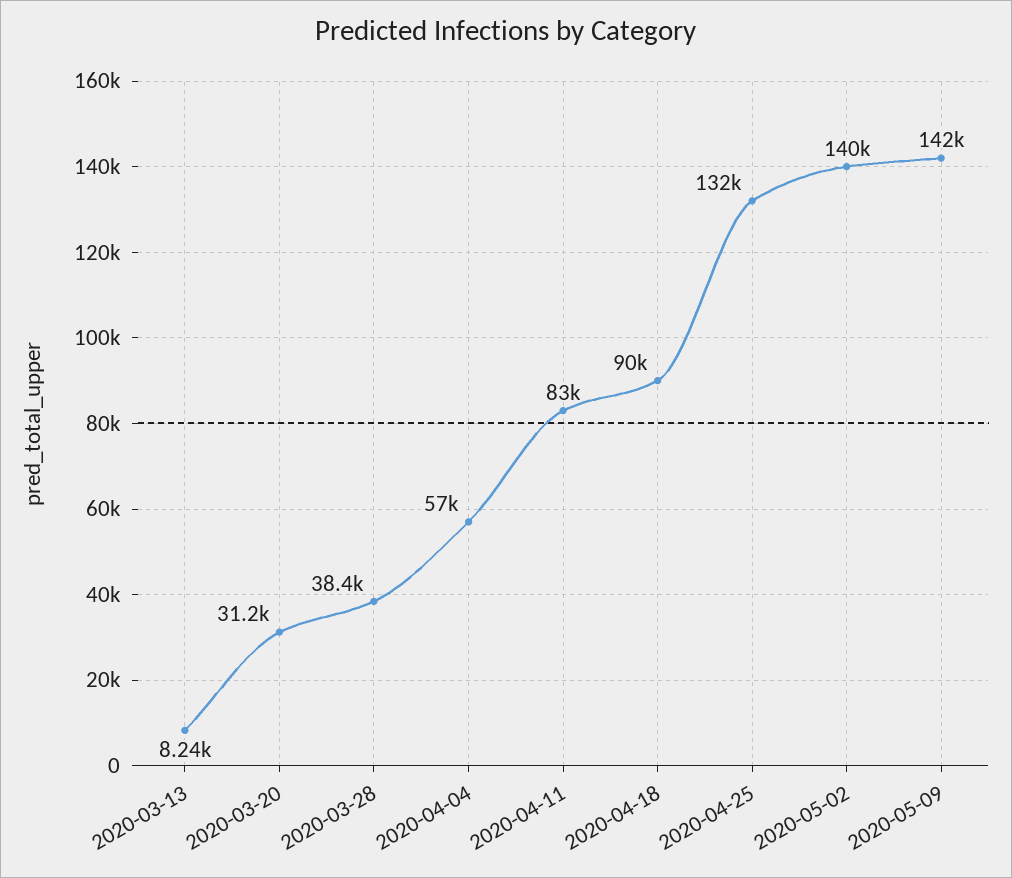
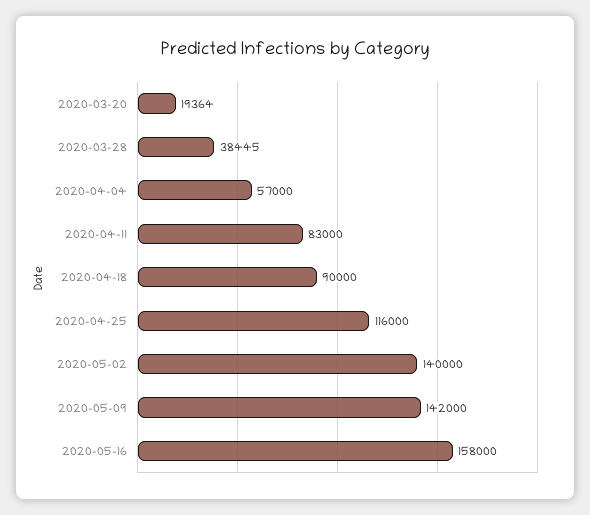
2020-03-13: 8240 -> none
2020-03-20: 31200 -> 19364
2020-04-25: 132000 -> 116000
2020-05-16: none -> 158000

